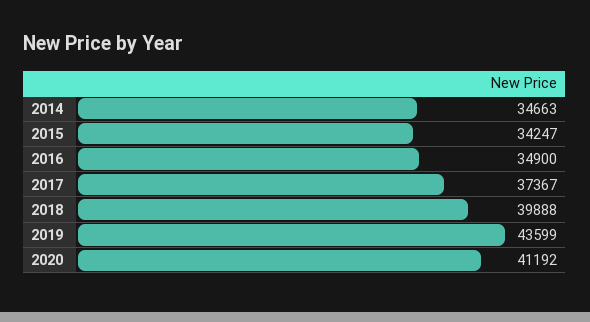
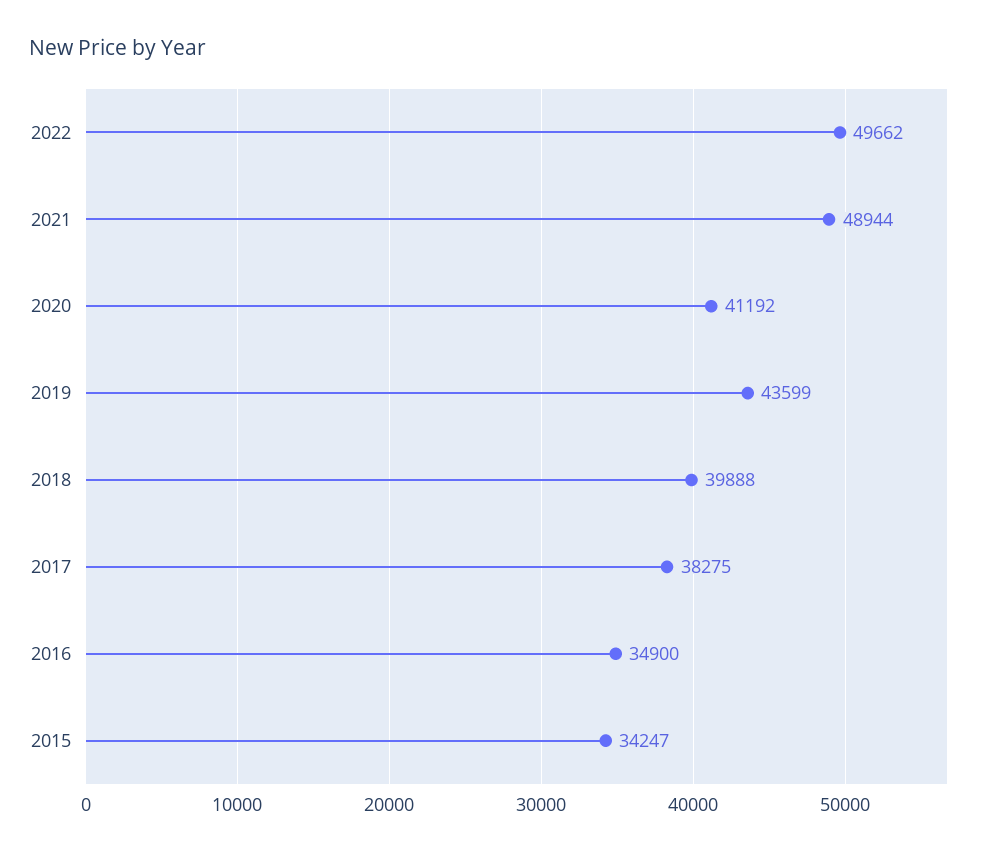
2014: 34663 -> none
2017: 37367 -> 38275
2022: none -> 49662
2021: none -> 48944

